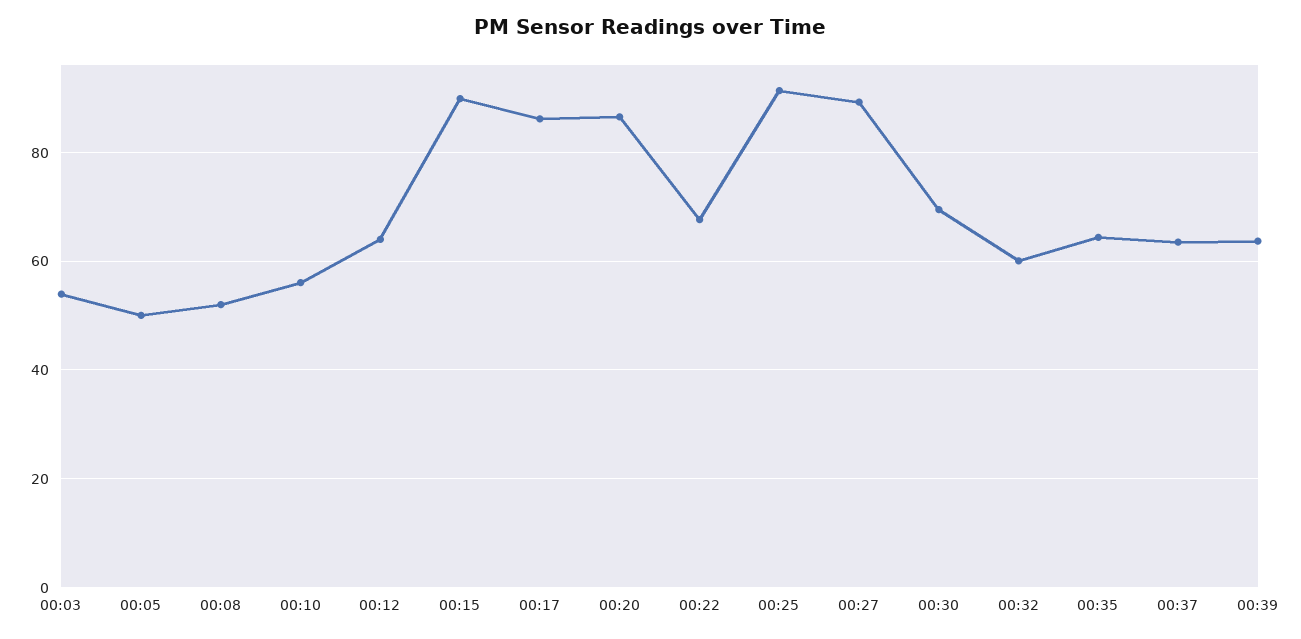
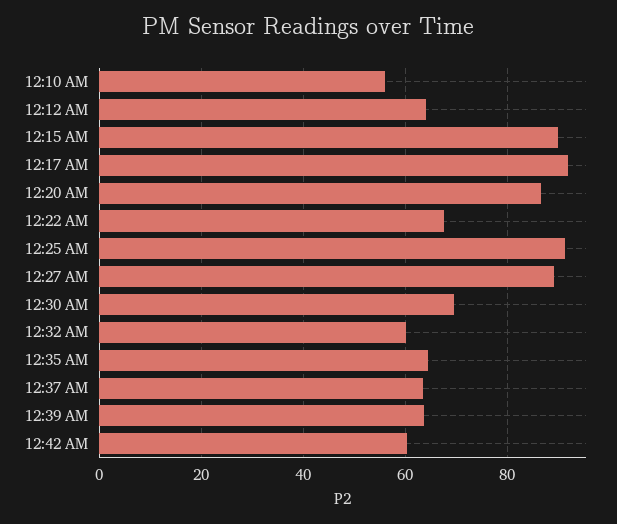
00:03: 54 -> none
00:05: 50 -> none
00:08: 52 -> none
00:17: 86 -> 92
12:42 AM: none -> 60

